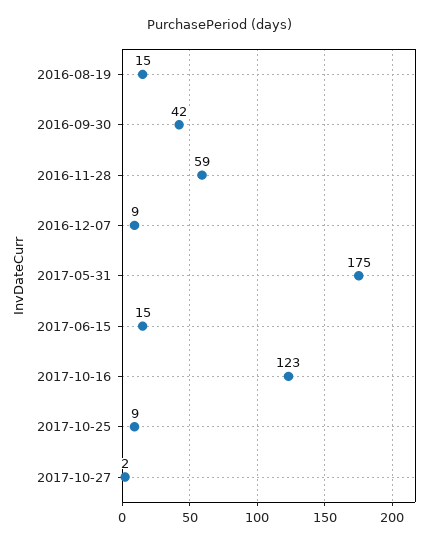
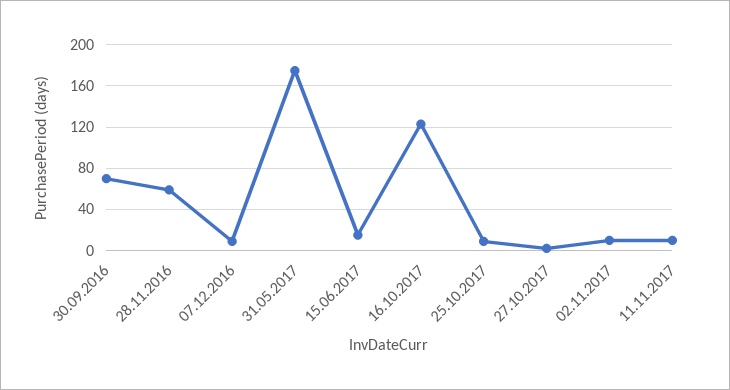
2016-08-19: 15 -> none
2016-09-30: 42 -> 70
02.11.2017: none -> 10
11.11.2017: none -> 10

